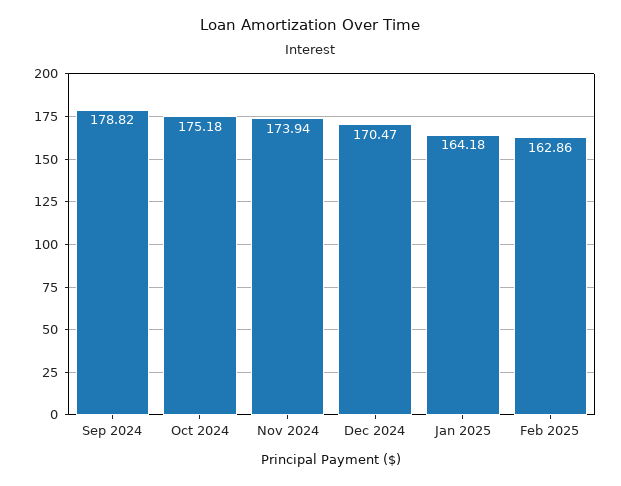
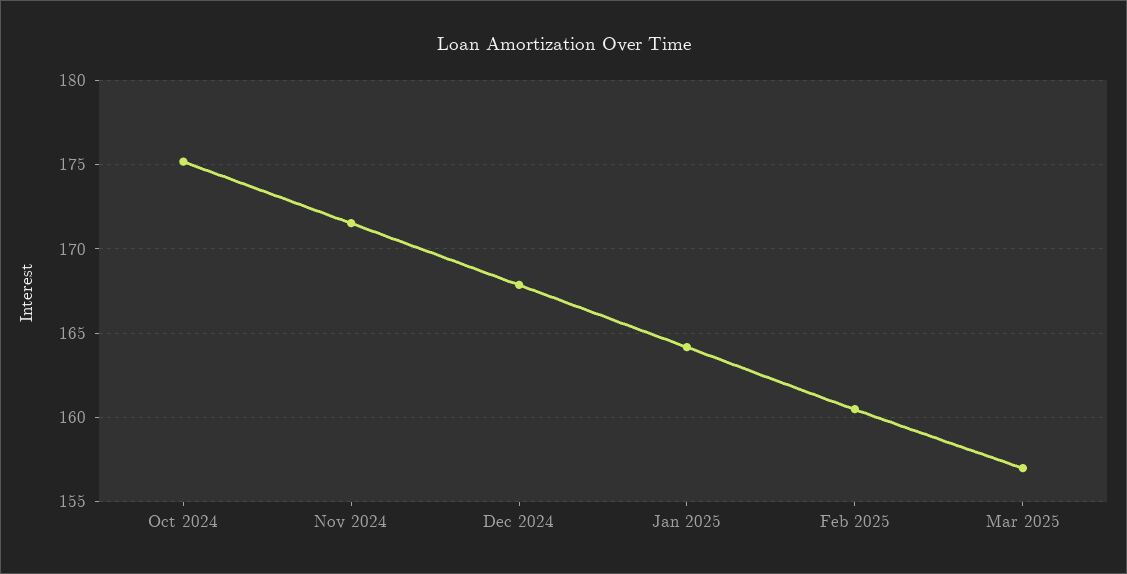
Sep 2024: 178.82 -> none
Nov 2024: 173.94 -> 171.5
Dec 2024: 170.47 -> 168
Feb 2025: 162.86 -> 160.5
Mar 2025: none -> 157

